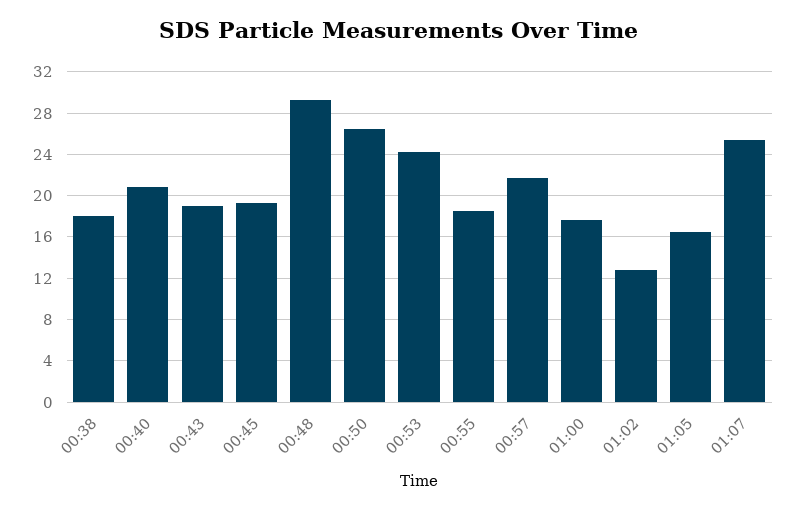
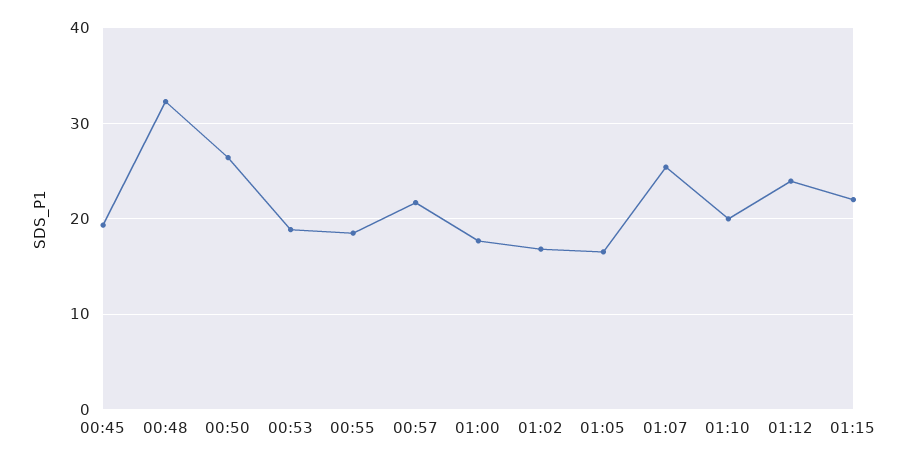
00:38: 18 -> none
00:40: 21 -> none
00:43: 19 -> none
00:48: 29 -> 32
00:53: 24 -> 19
01:02: 13 -> 17
01:10: none -> 20
01:12: none -> 24
01:15: none -> 22

